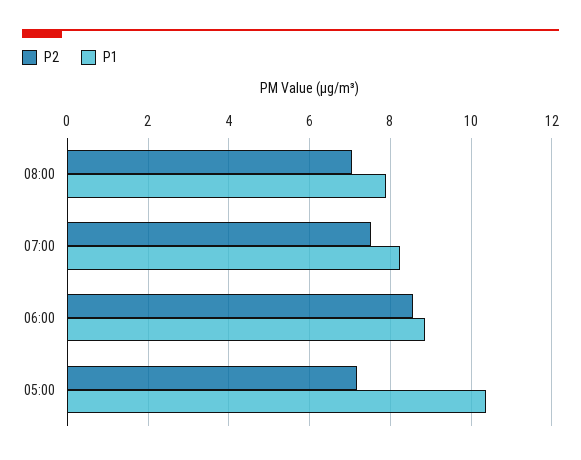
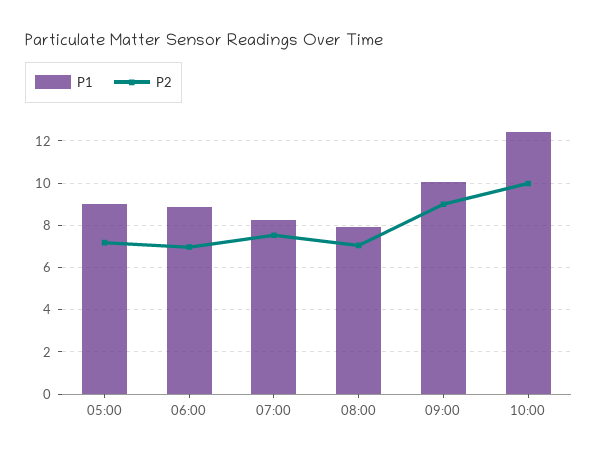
P2, 06:00: 8.6 -> 7
P1, 05:00: 10.4 -> 9
P1, 09:00: none -> 10
P2, 09:00: none -> 9
P1, 10:00: none -> 12.5
P2, 10:00: none -> 10

